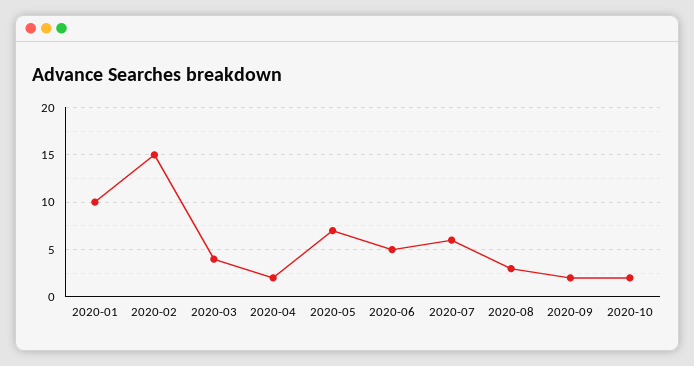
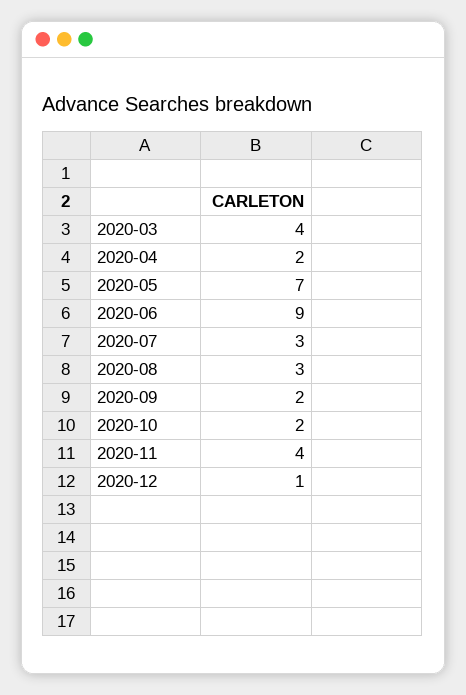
2020-01: 10 -> none
2020-02: 15 -> none
2020-06: 5 -> 9
2020-07: 6 -> 3
2020-11: none -> 4
2020-12: none -> 1

